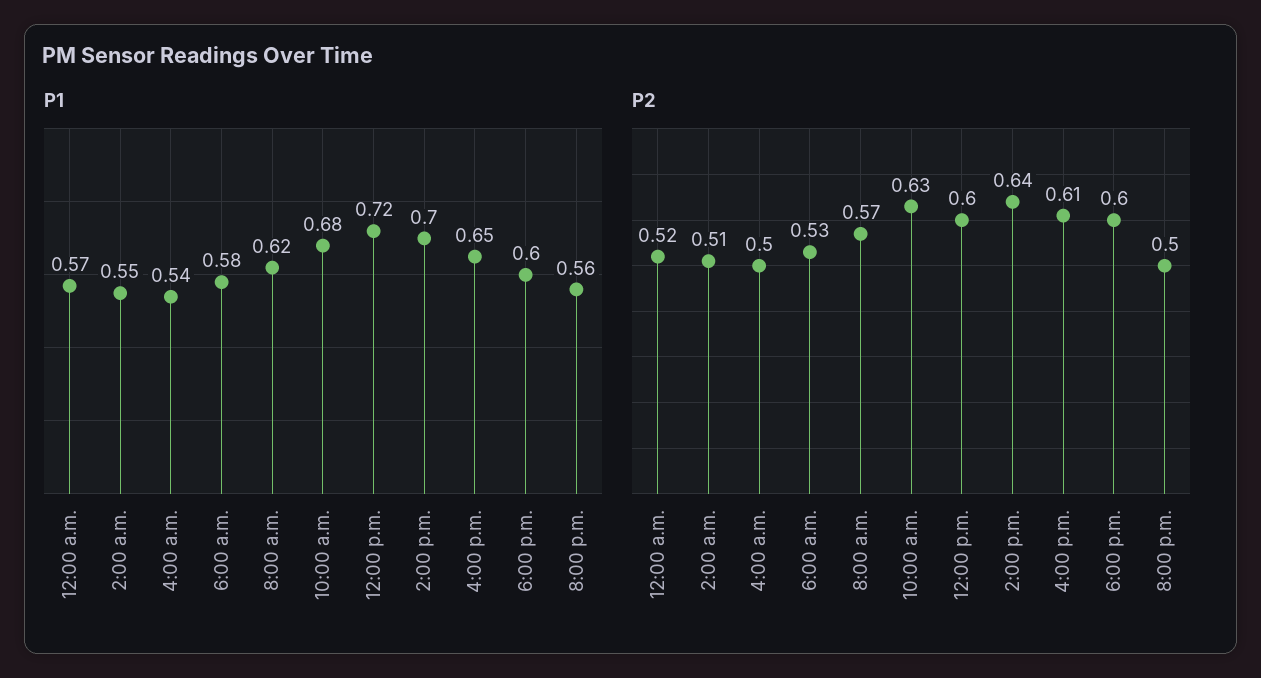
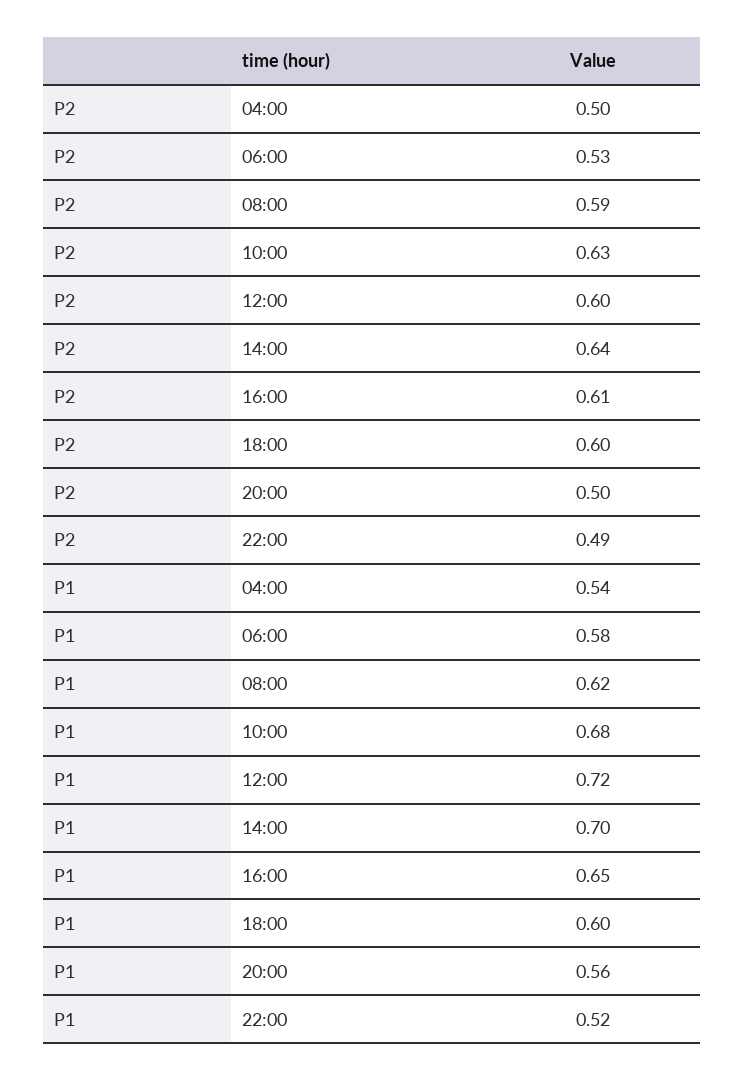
P1, 12:00 a.m.: 0.57 -> none
P1, 2:00 a.m.: 0.55 -> none
P2, 12:00 a.m.: 0.52 -> none
P2, 2:00 a.m.: 0.51 -> none
P2, 8:00 a.m.: 0.57 -> 0.59
P2, 22:00: none -> 0.49
P1, 22:00: none -> 0.52

